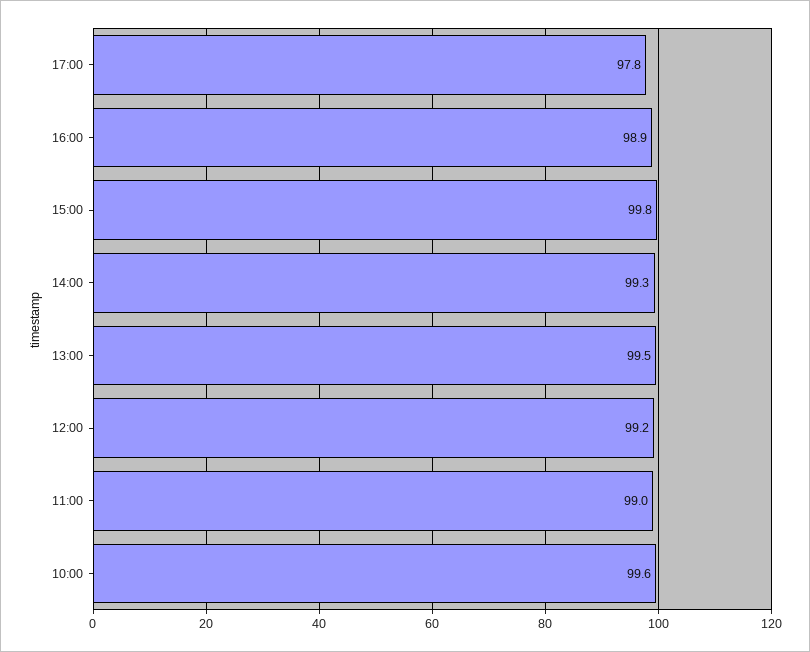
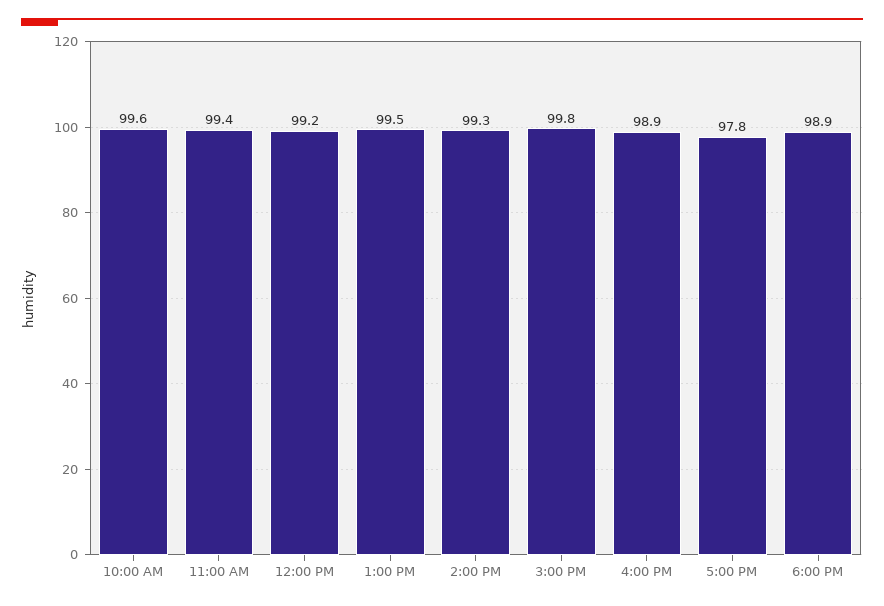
11:00: 99 -> 99.4
6:00 PM: none -> 98.9

